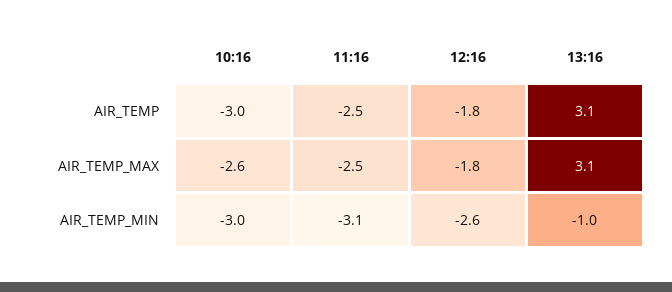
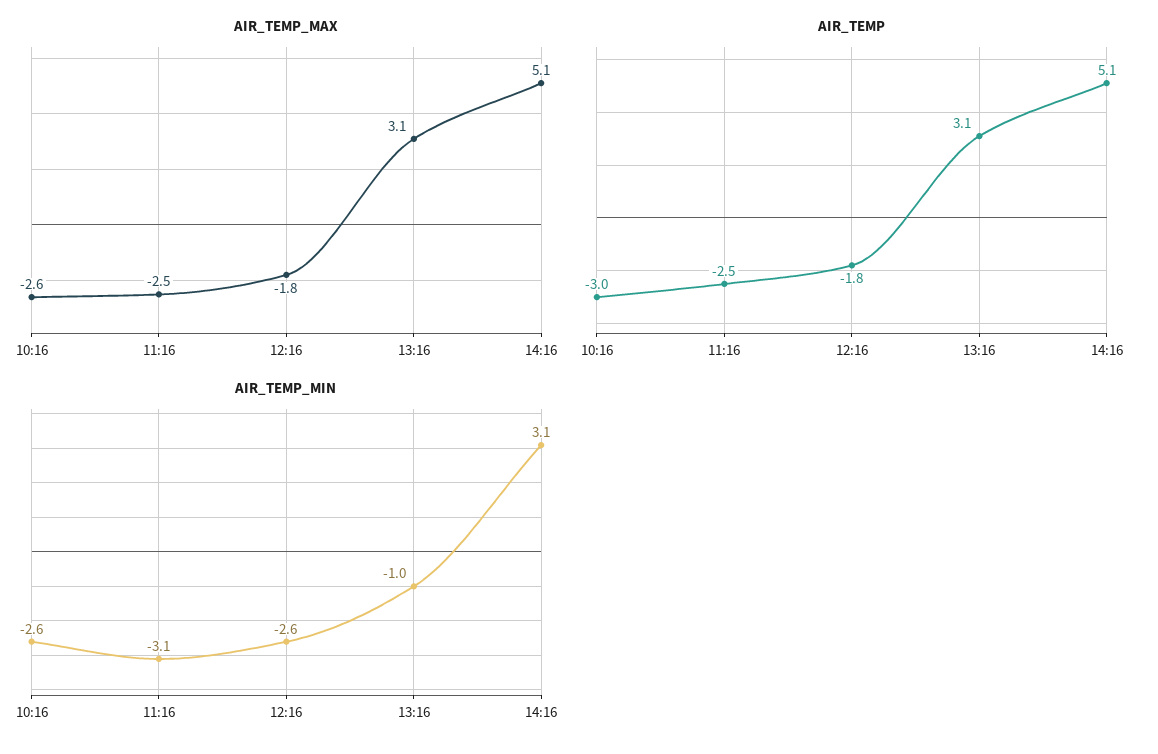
AIR_TEMP_MIN, 10:16: -3 -> -2.6
AIR_TEMP_MAX, 14:16: none -> 5.1
AIR_TEMP, 14:16: none -> 5.1
AIR_TEMP_MIN, 14:16: none -> 3.1

